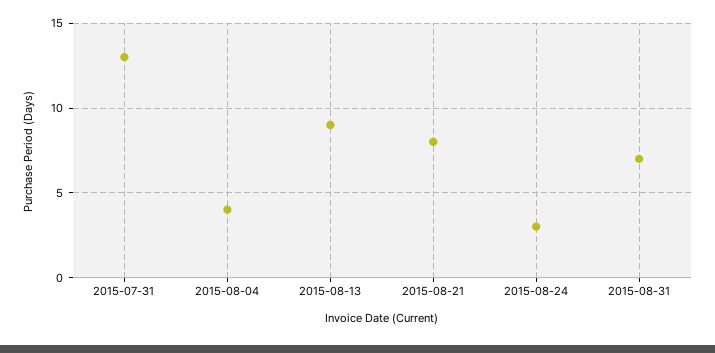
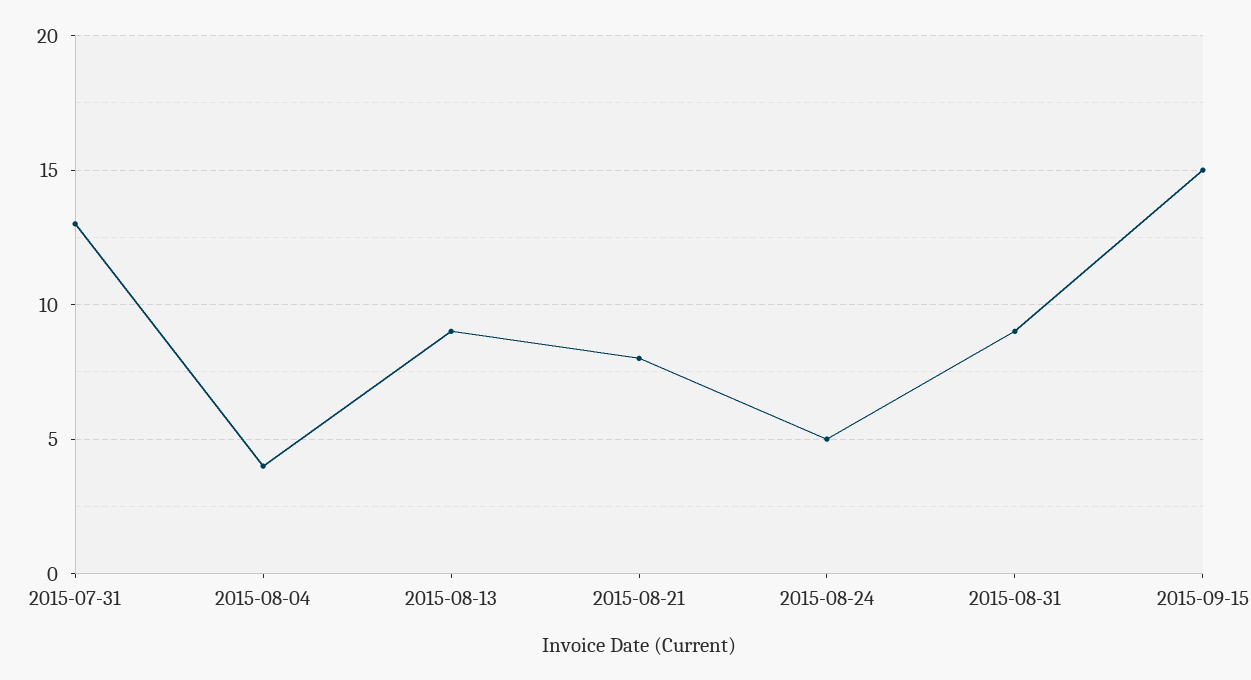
2015-08-24: 3 -> 5
2015-08-31: 7 -> 9
2015-09-15: none -> 15

